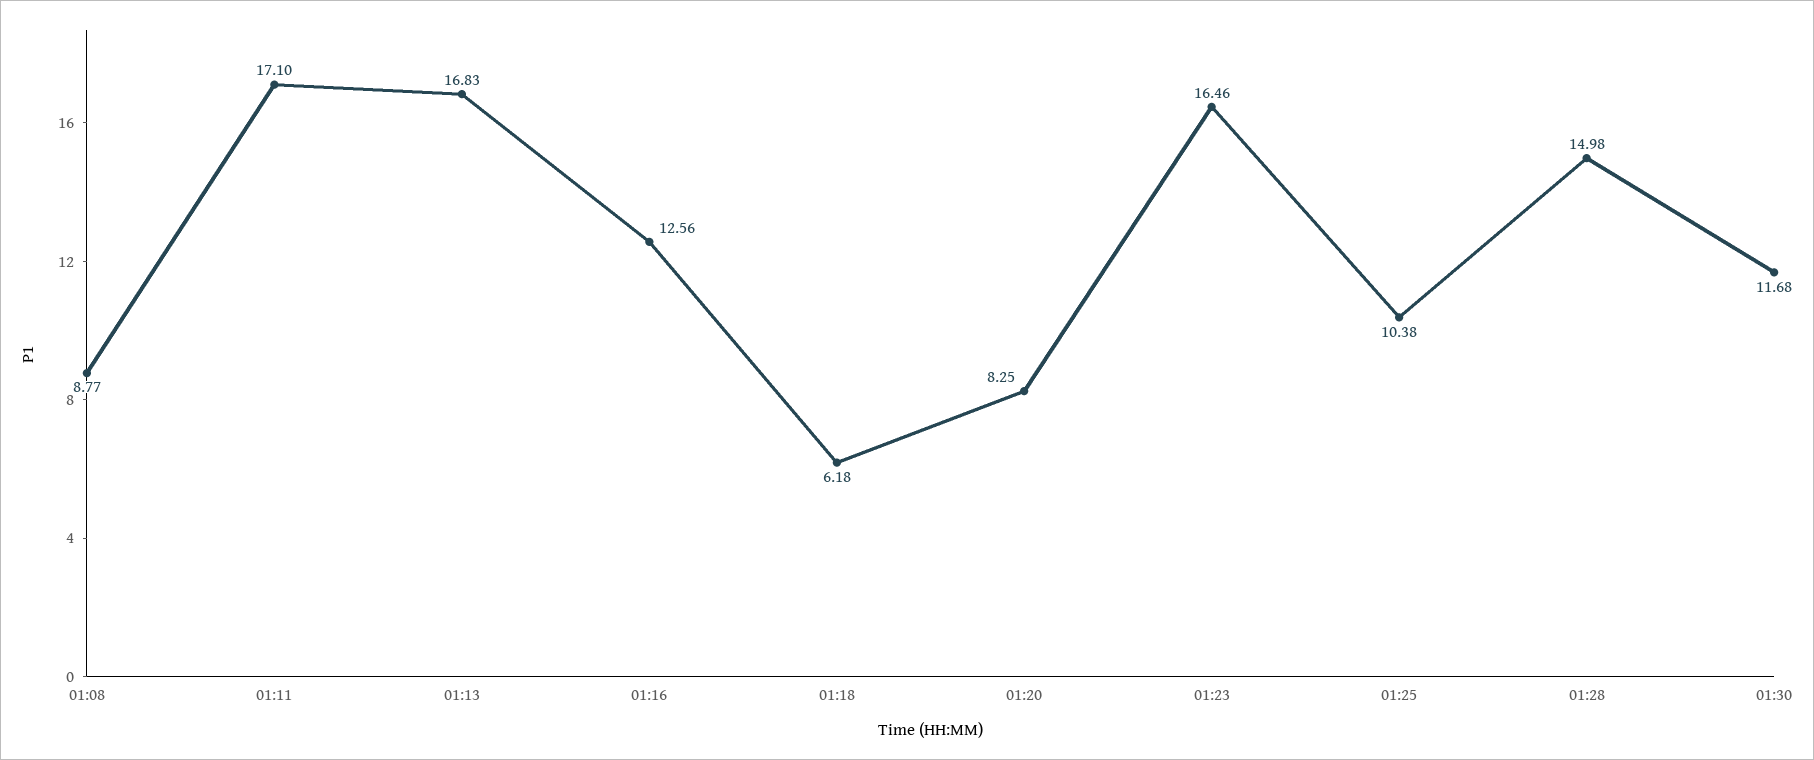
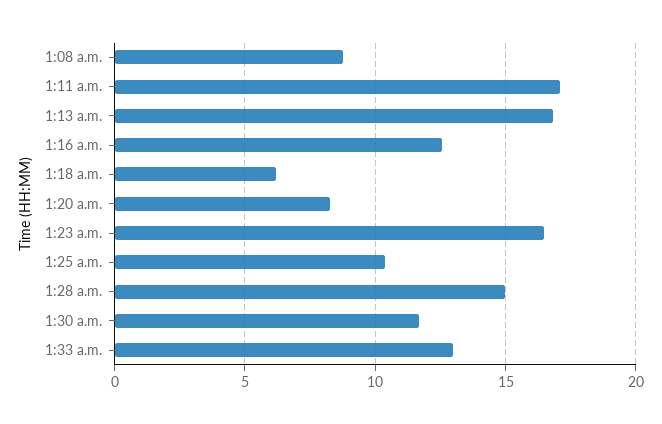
1:33 a.m.: none -> 13

